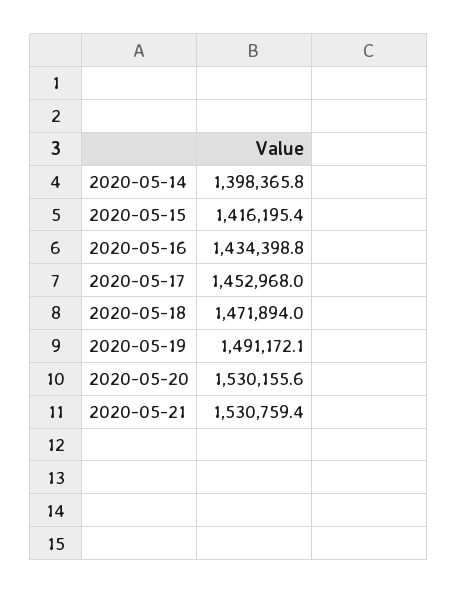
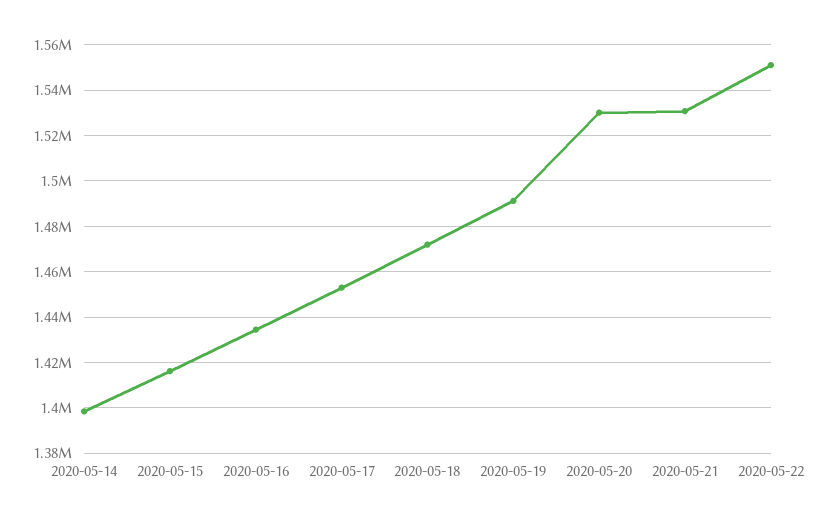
2020-05-22: none -> 1550000

